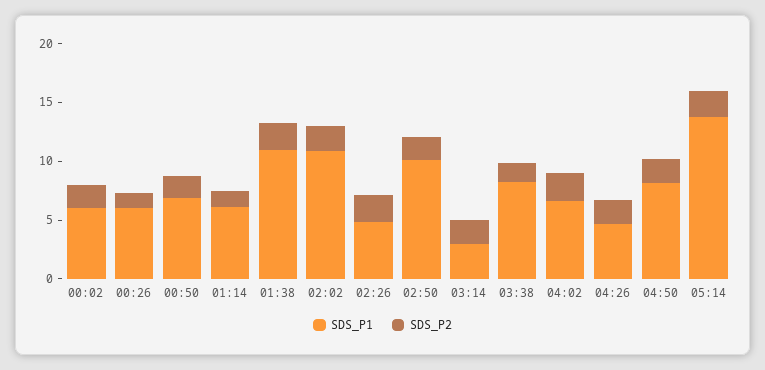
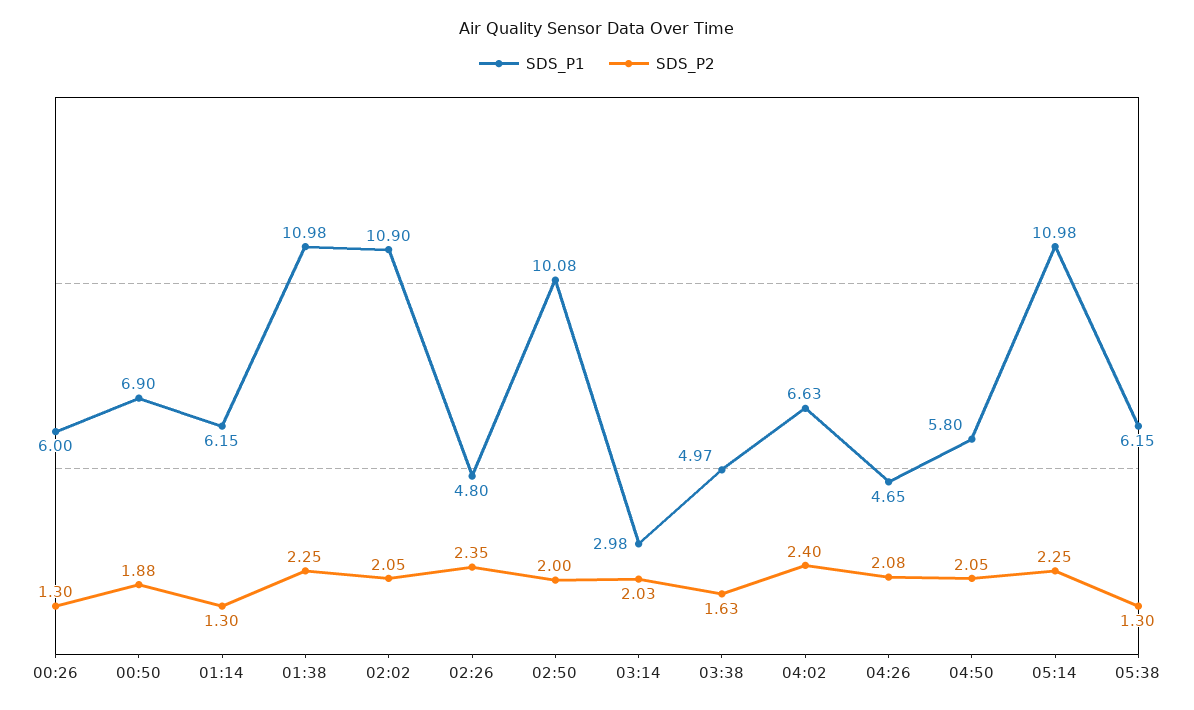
SDS_P1, 00:02: 6 -> none
SDS_P2, 00:02: 2 -> none
SDS_P1, 03:38: 8 -> 4.97
SDS_P1, 04:50: 8 -> 5.8
SDS_P1, 05:14: 14 -> 10.98
SDS_P1, 05:38: none -> 6.15
SDS_P2, 05:38: none -> 1.3

